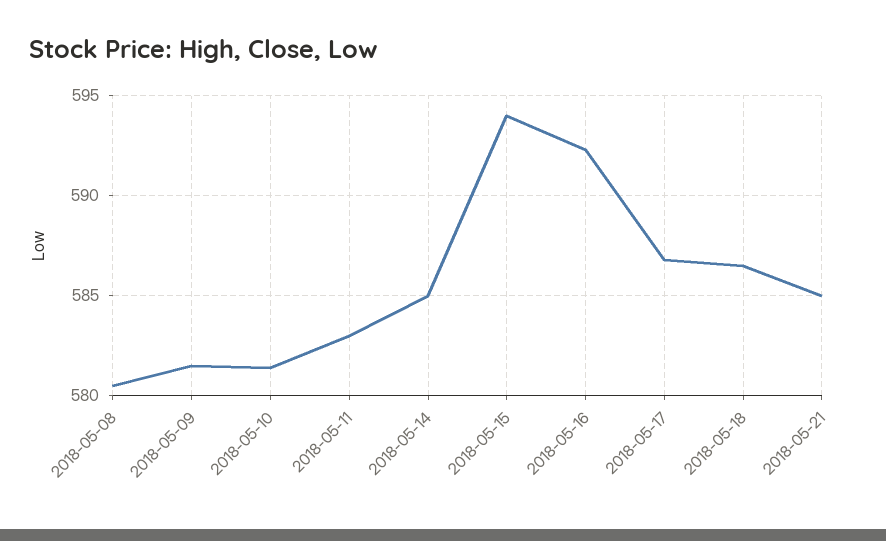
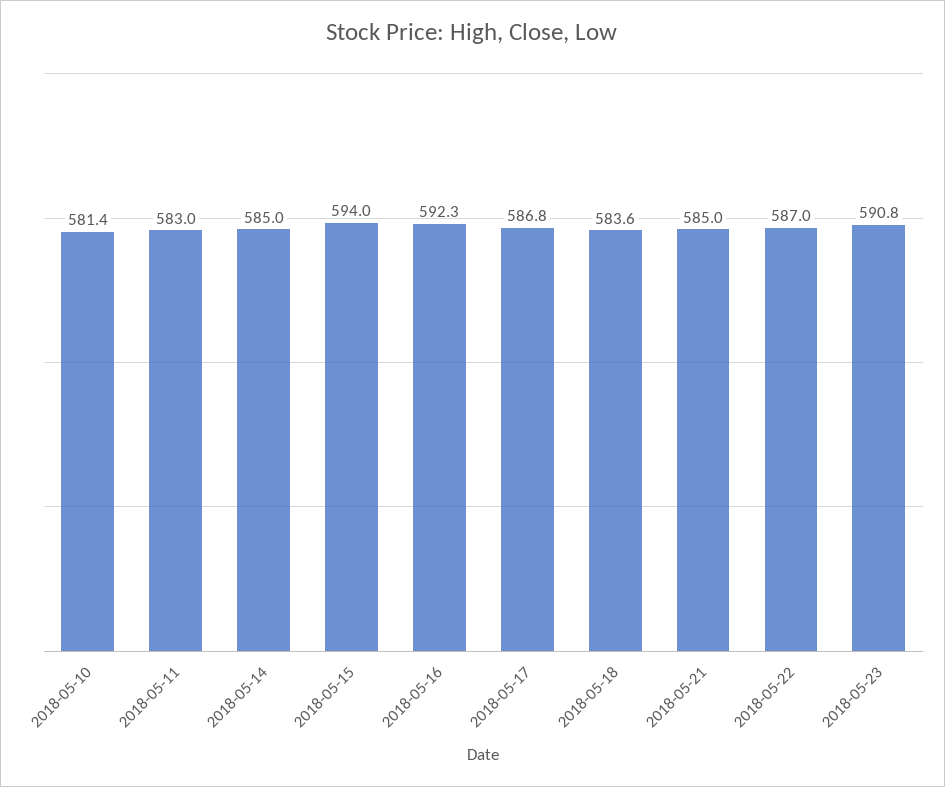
2018-05-08: 580.5 -> none
2018-05-09: 581.5 -> none
2018-05-18: 586.5 -> 583.6
2018-05-22: none -> 587
2018-05-23: none -> 590.8

